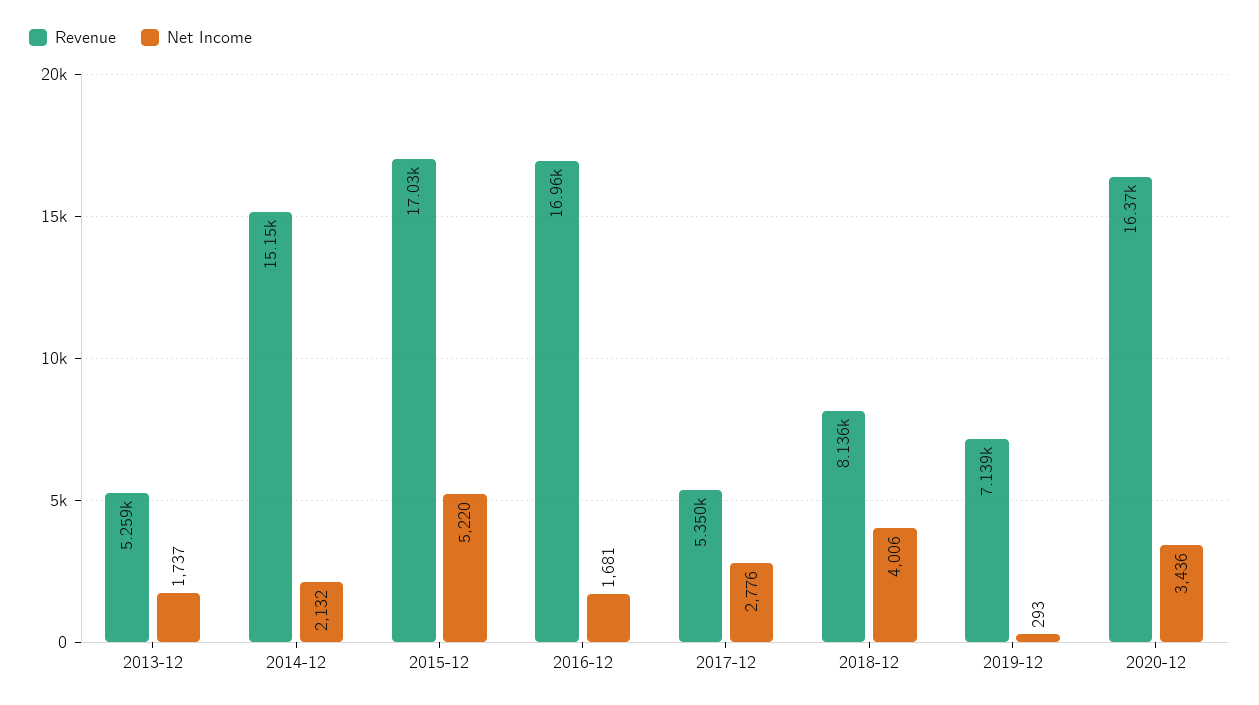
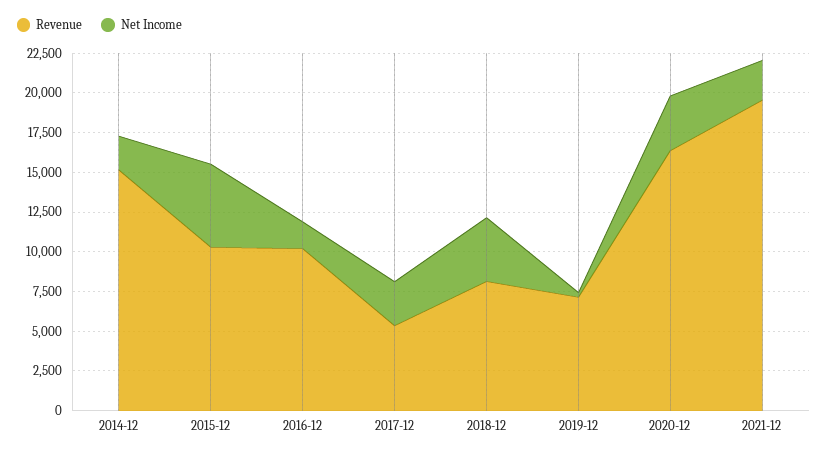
Revenue, 2013-12: 5259 -> none
Net Income, 2013-12: 1737 -> none
Revenue, 2015-12: 17030 -> 10000
Revenue, 2016-12: 16960 -> 10000
Revenue, 2021-12: none -> 20000
Net Income, 2021-12: none -> 2500

